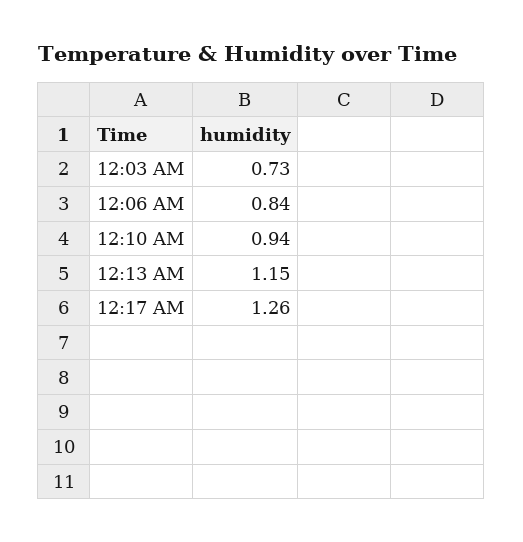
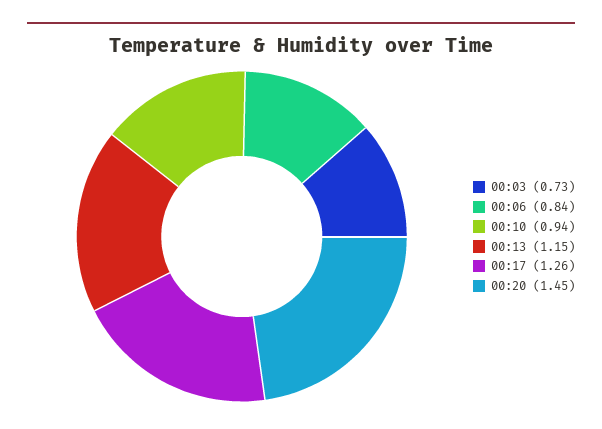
00:20: none -> 1.45

